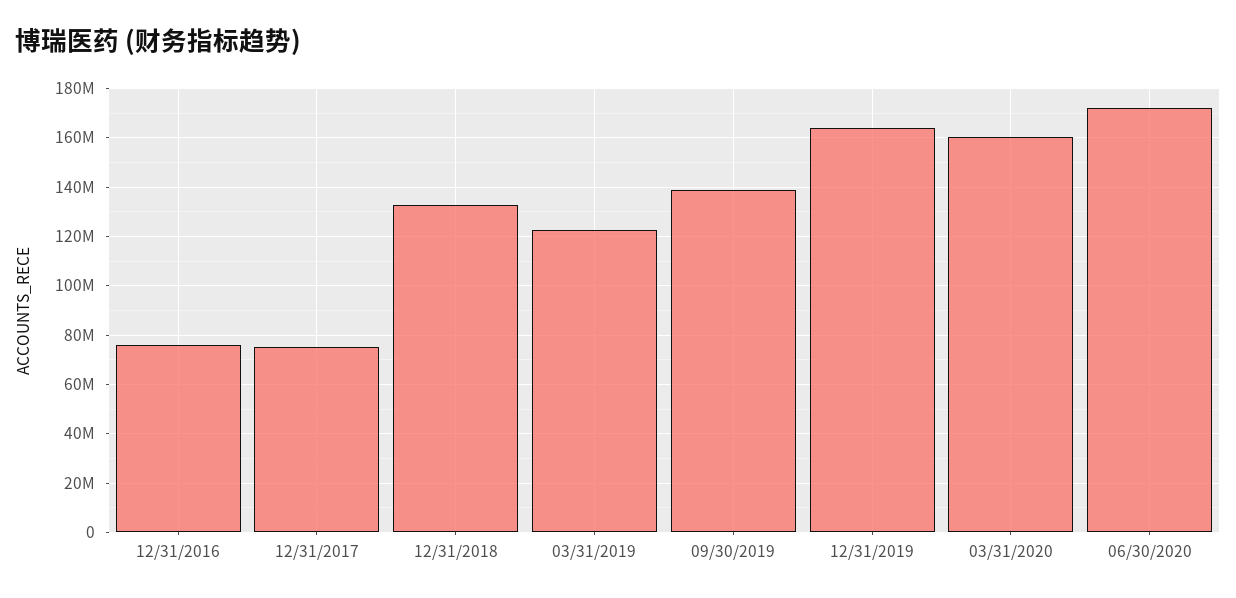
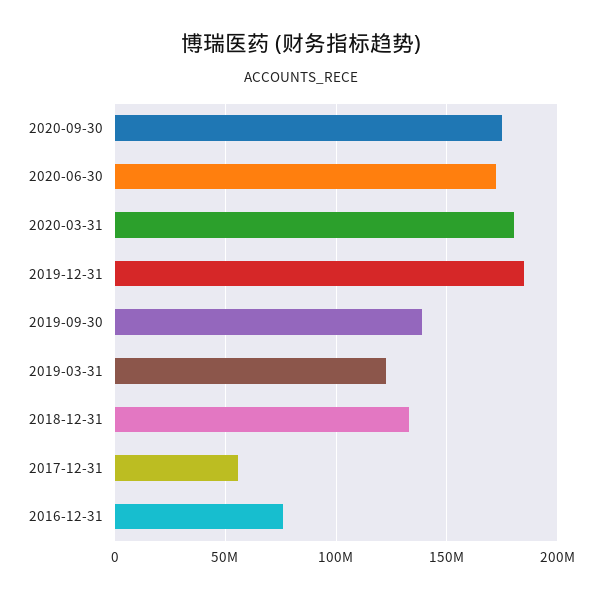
12/31/2017: 75000000 -> 55000000
12/31/2019: 165000000 -> 185000000
03/31/2020: 160000000 -> 180000000
2020-09-30: none -> 175000000

